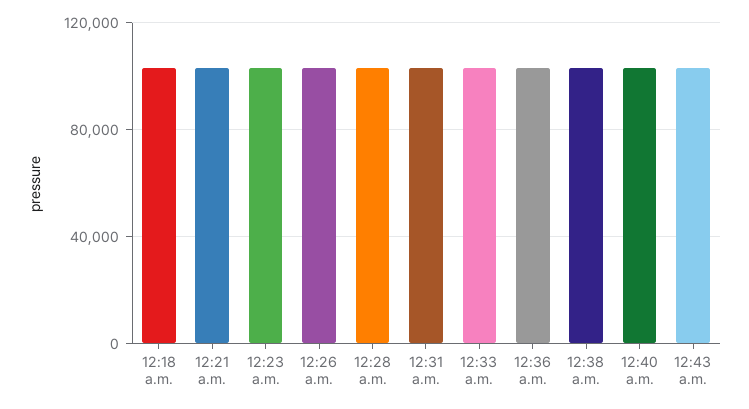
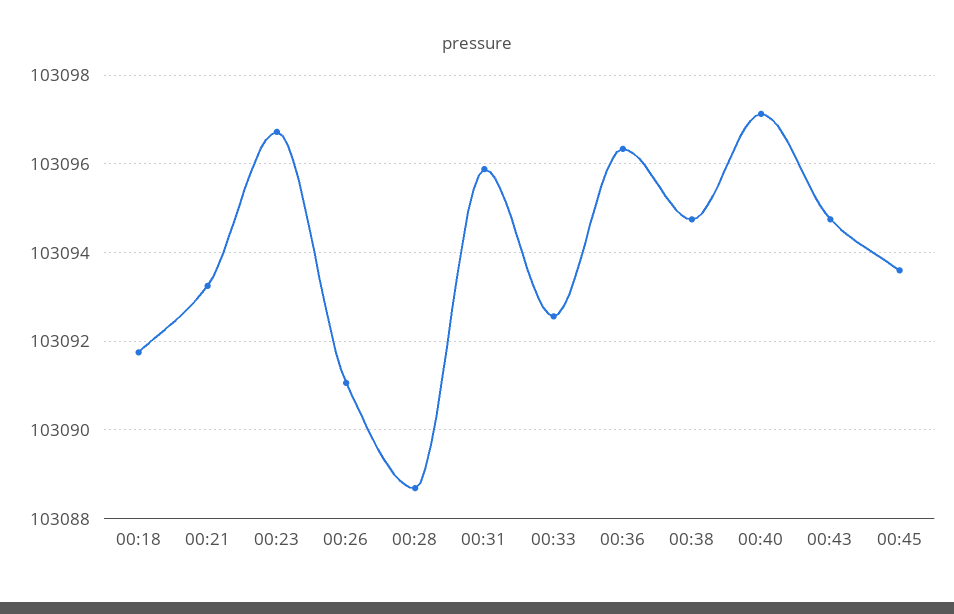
00:45: none -> 103093.6

